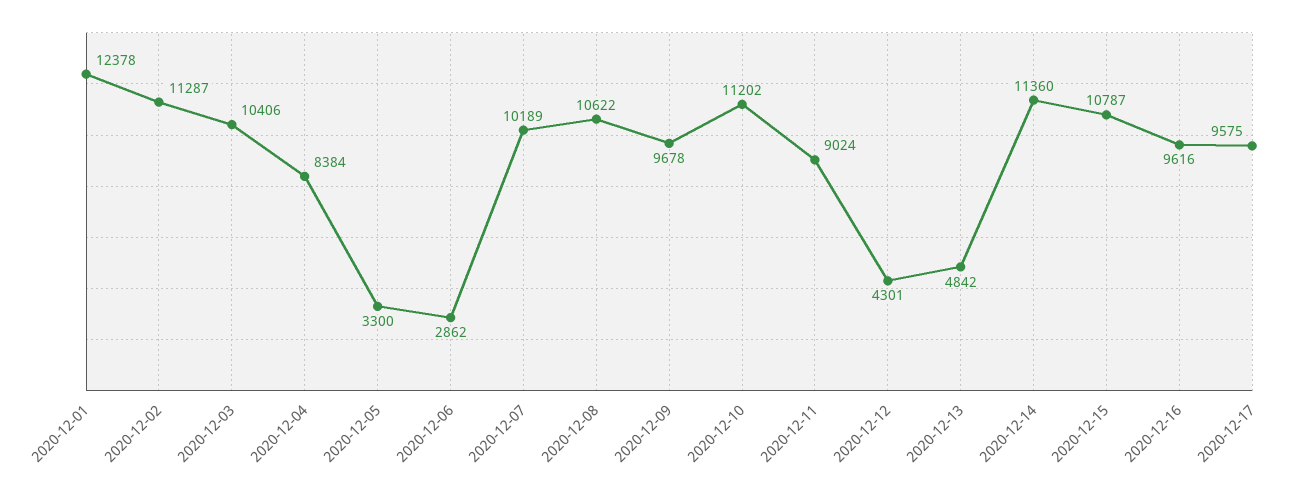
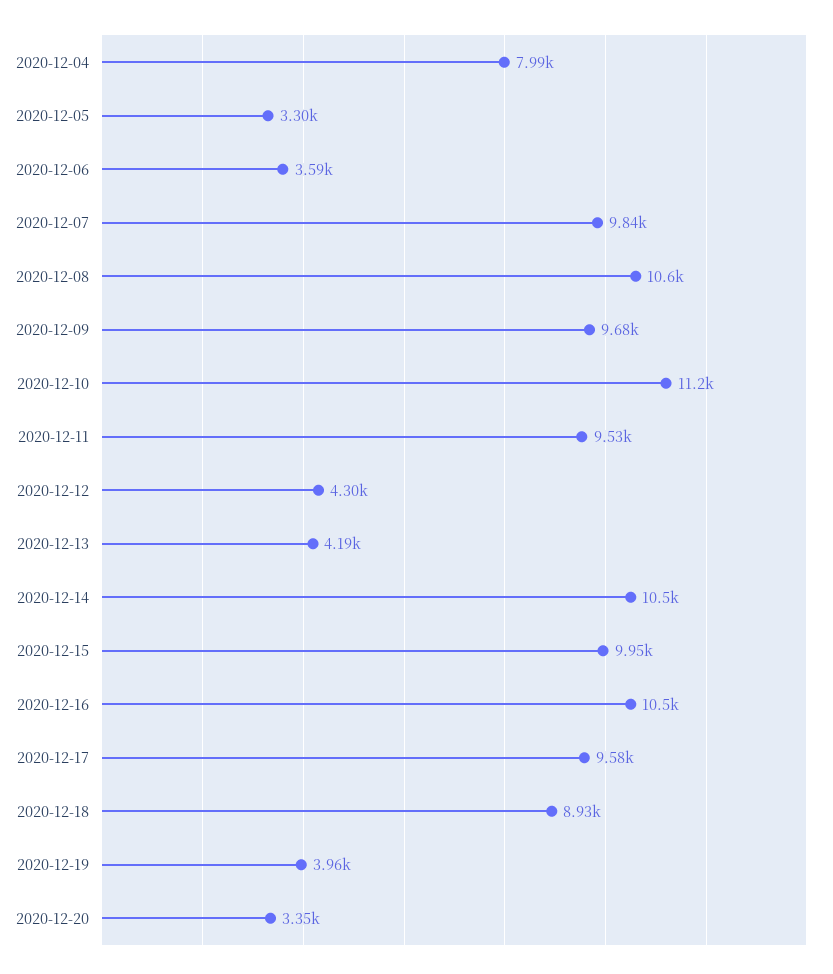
2020-12-01: 12378 -> none
2020-12-02: 11287 -> none
2020-12-03: 10406 -> none
2020-12-04: 8384 -> 7990
2020-12-06: 2862 -> 3590
2020-12-07: 10189 -> 9840
2020-12-11: 9024 -> 9530
2020-12-13: 4842 -> 4190
2020-12-14: 11360 -> 10500
2020-12-15: 10787 -> 9950
2020-12-16: 9616 -> 10500
2020-12-18: none -> 8930
2020-12-19: none -> 3960
2020-12-20: none -> 3350

